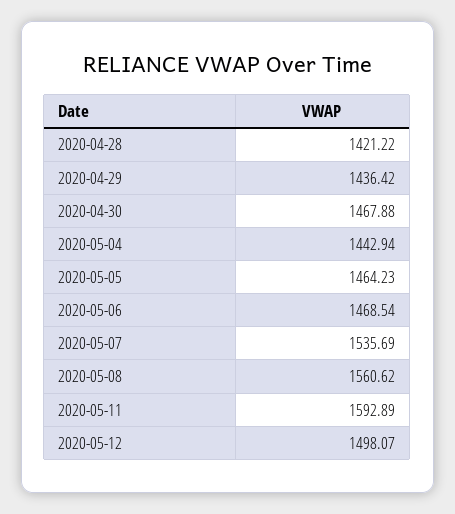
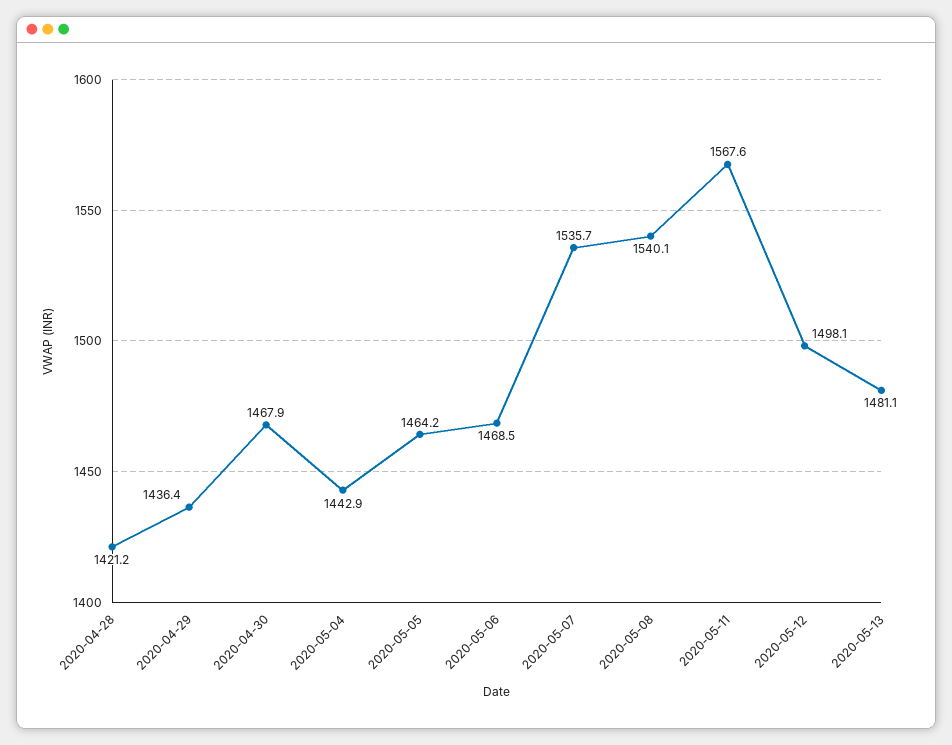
2020-05-08: 1560.62 -> 1540.1
2020-05-11: 1592.89 -> 1567.6
2020-05-13: none -> 1481.1

